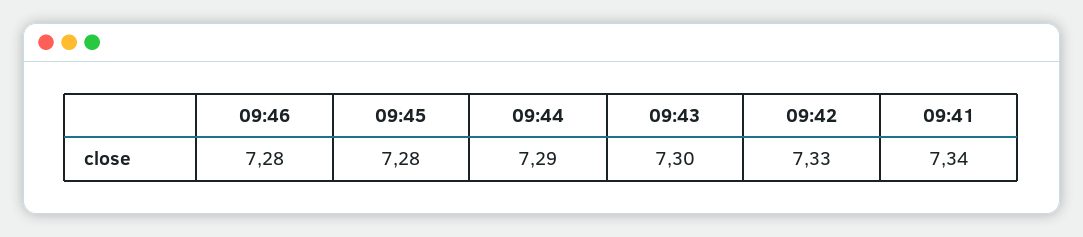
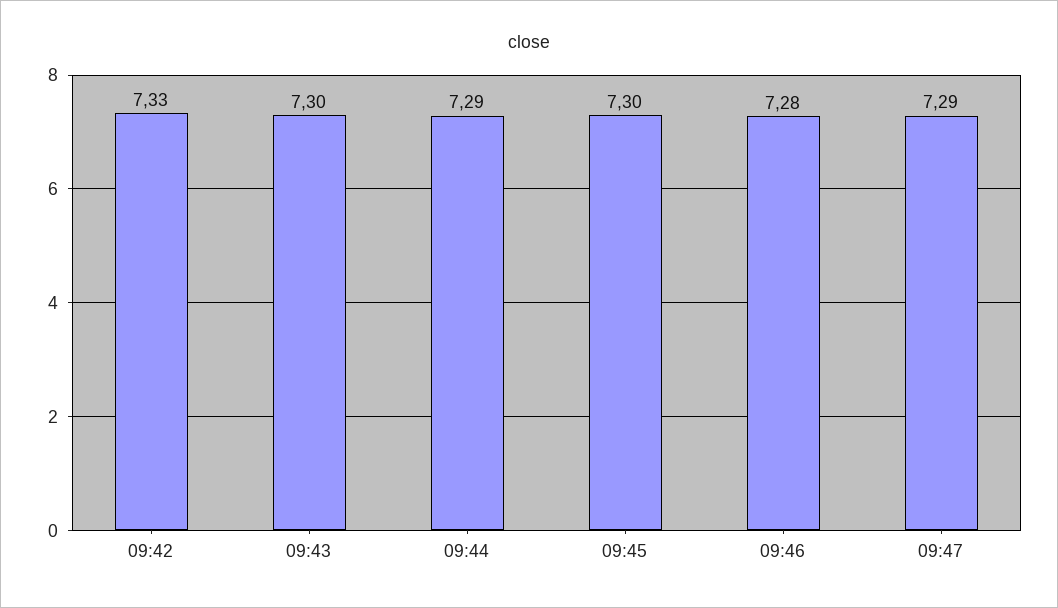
09:45: 7.28 -> 7.3
09:41: 7.34 -> none
09:47: none -> 7.29

